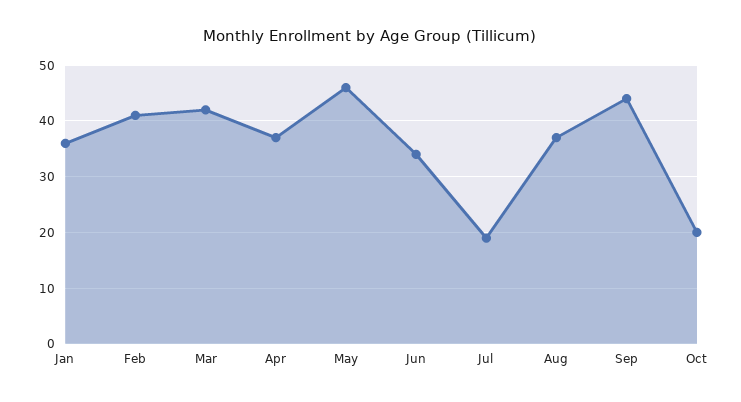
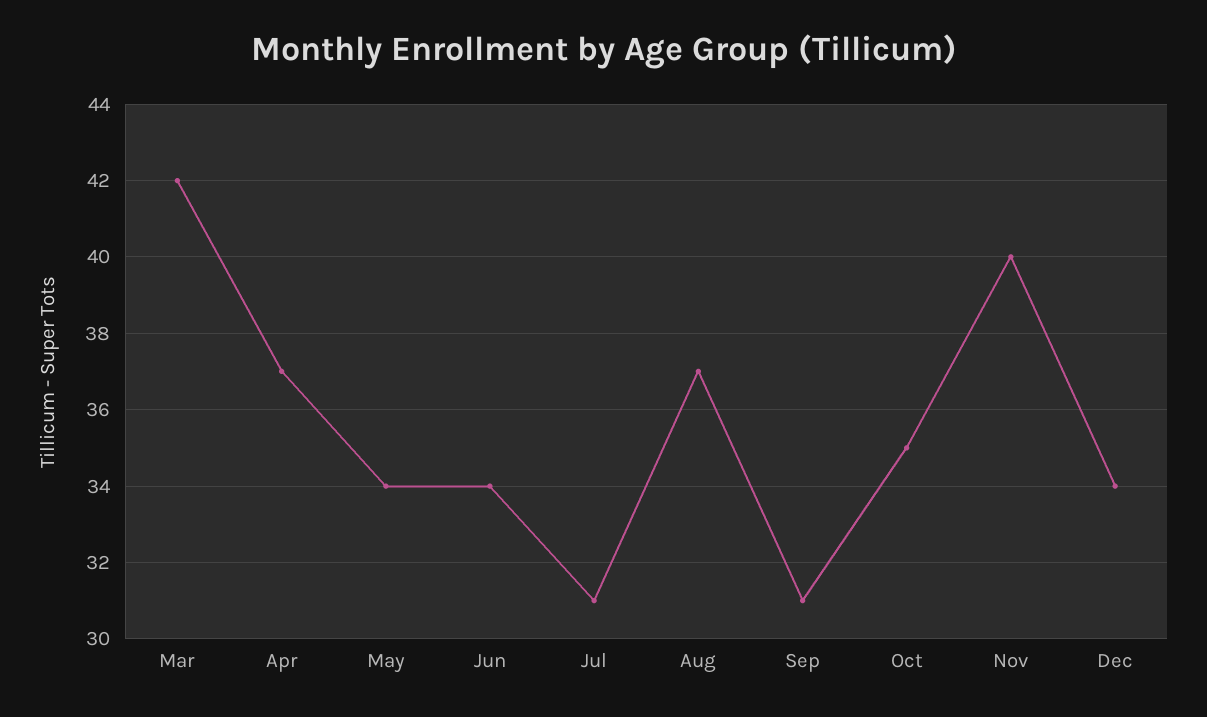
Jan: 35 -> none
Feb: 40 -> none
May: 45 -> 34
Jul: 20 -> 31
Sep: 45 -> 31
Oct: 20 -> 35
Nov: none -> 40
Dec: none -> 34

